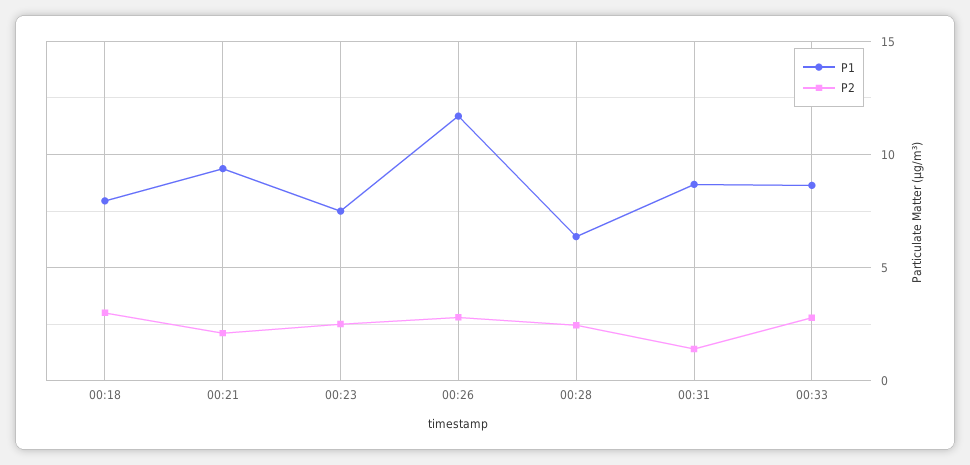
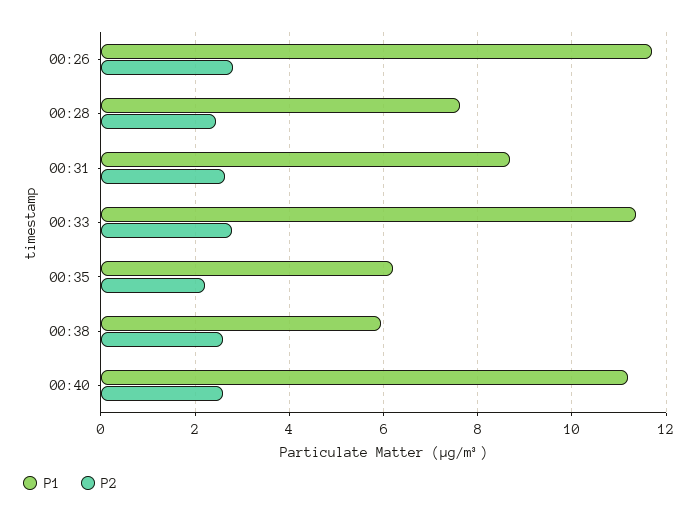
P1, 00:18: 8 -> none
P2, 00:18: 3 -> none
P1, 00:21: 9.5 -> none
P2, 00:21: 2 -> none
P1, 00:23: 7.5 -> none
P2, 00:23: 2.5 -> none
P1, 00:28: 6.5 -> 7.6
P2, 00:31: 1.5 -> 2.6
P1, 00:33: 8.5 -> 11.4
P1, 00:35: none -> 6.2
P2, 00:35: none -> 2.2
P1, 00:38: none -> 6
P2, 00:38: none -> 2.6
P1, 00:40: none -> 11.2
P2, 00:40: none -> 2.6

